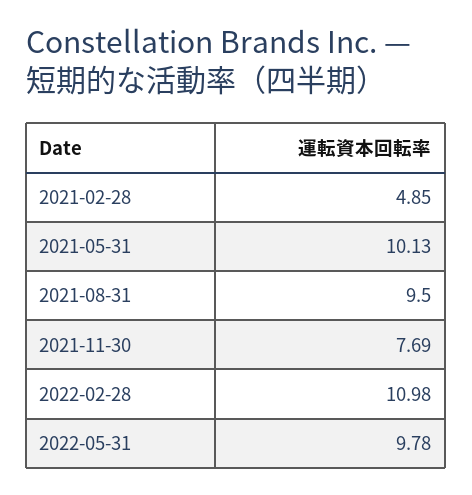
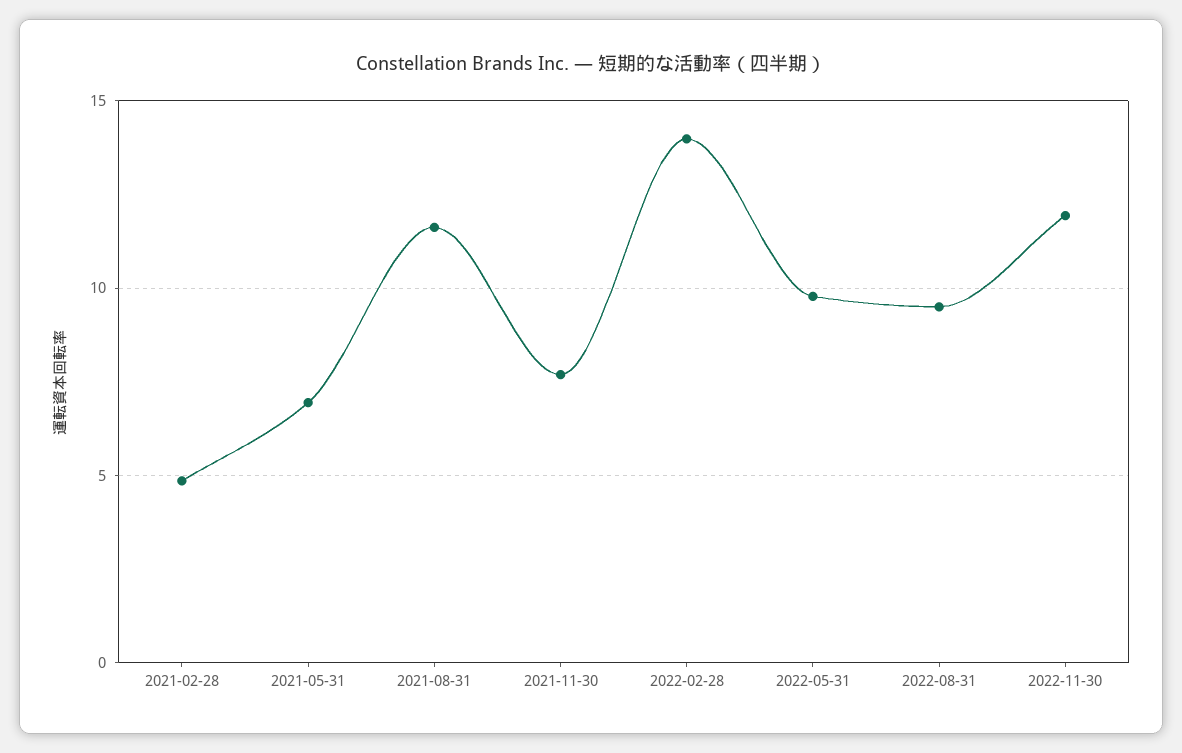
2021-05-31: 10.13 -> 7
2021-08-31: 9.5 -> 11.5
2022-02-28: 10.98 -> 14
2022-08-31: none -> 9.5
2022-11-30: none -> 12

